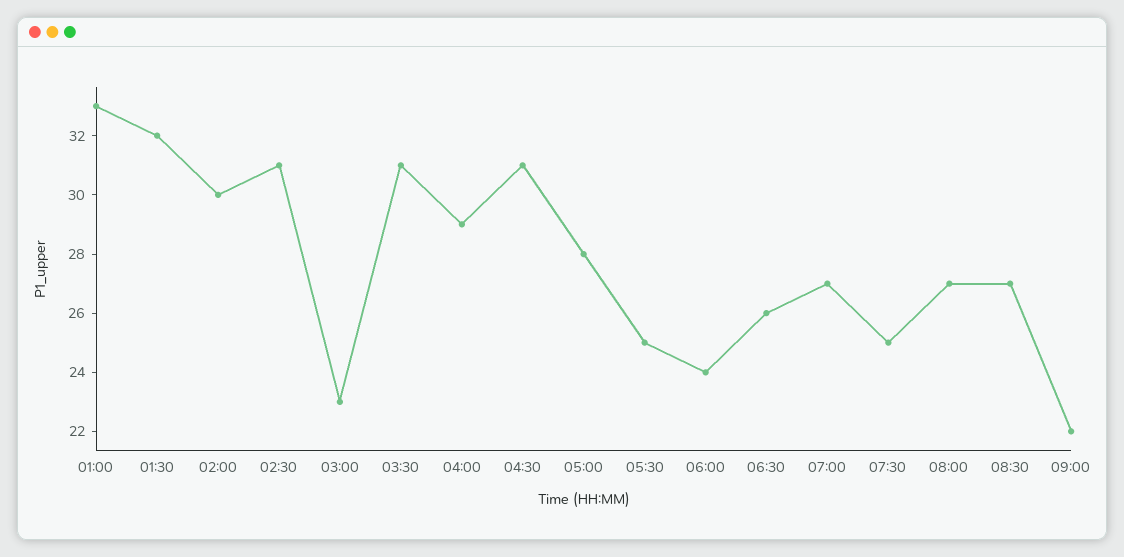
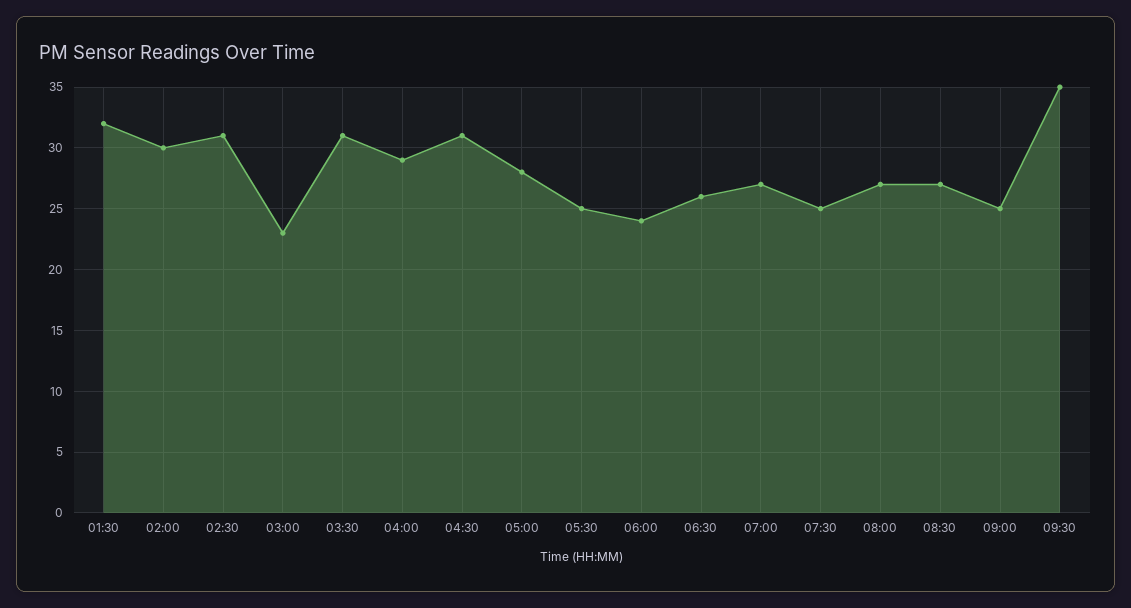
01:00: 33 -> none
09:00: 22 -> 25
09:30: none -> 35

